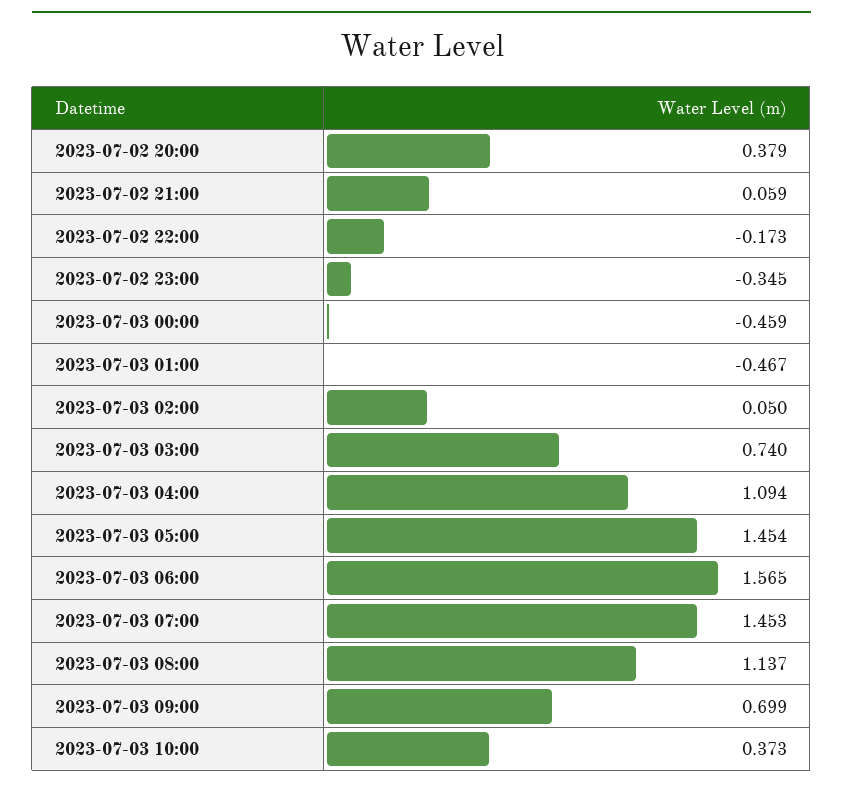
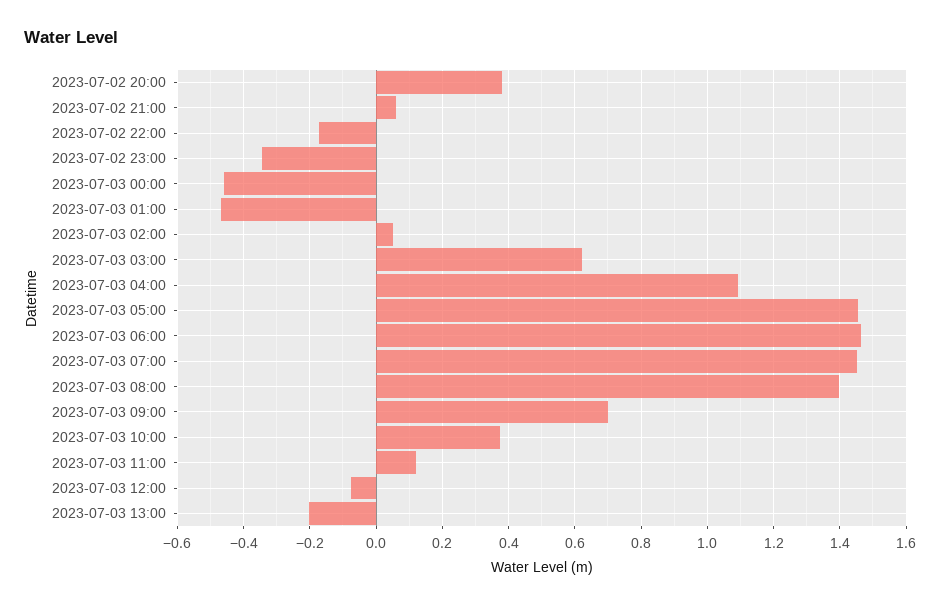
2023-07-03 03:00: 0.74 -> 0.62
2023-07-03 06:00: 1.565 -> 1.46
2023-07-03 08:00: 1.137 -> 1.4
2023-07-03 11:00: none -> 0.12
2023-07-03 12:00: none -> -0.08
2023-07-03 13:00: none -> -0.2

